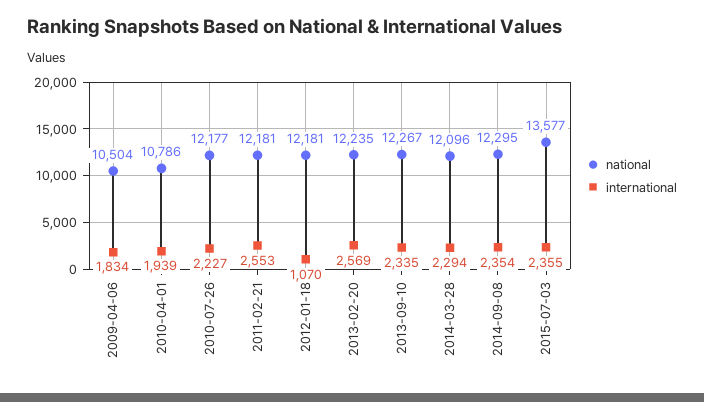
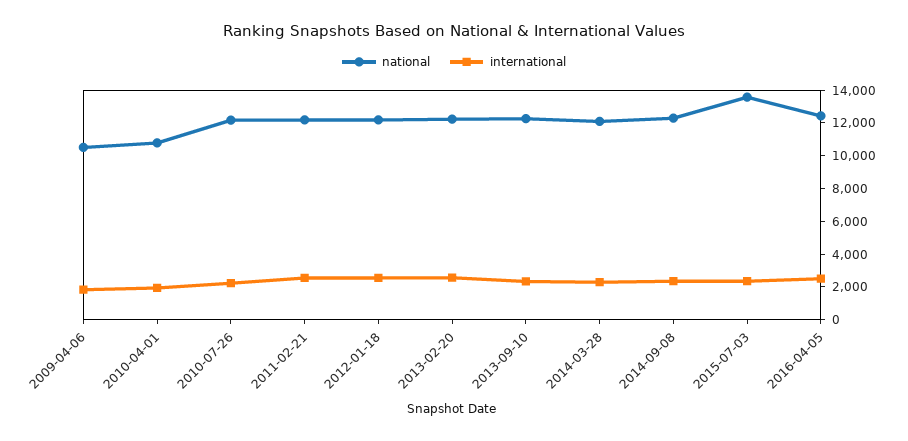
international, 2012-01-18: 1070 -> 2500
national, 2016-04-05: none -> 12500
international, 2016-04-05: none -> 2500

